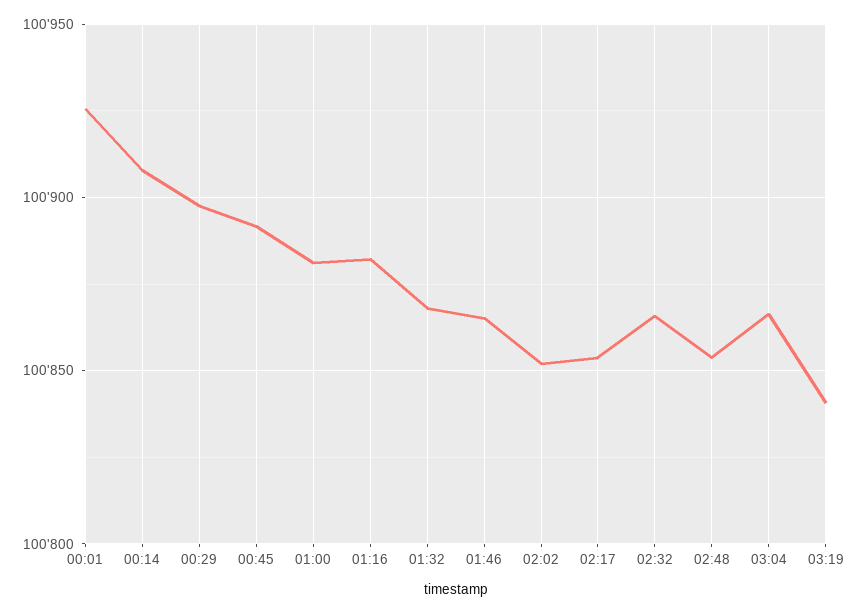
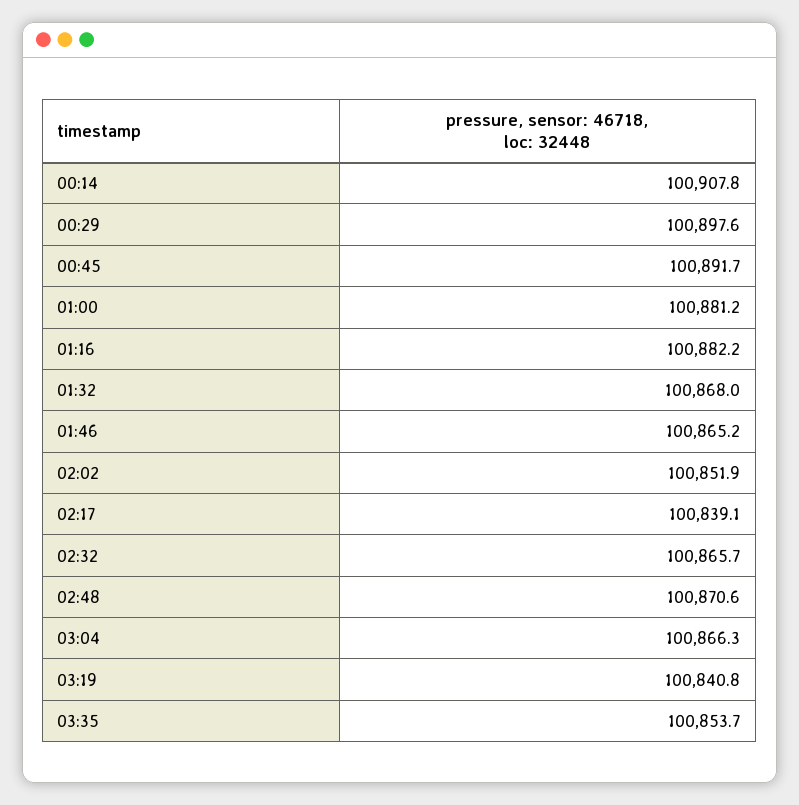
00:01: 100925 -> none
02:17: 100855 -> 100839.1
02:48: 100855 -> 100870.6
03:35: none -> 100853.7

